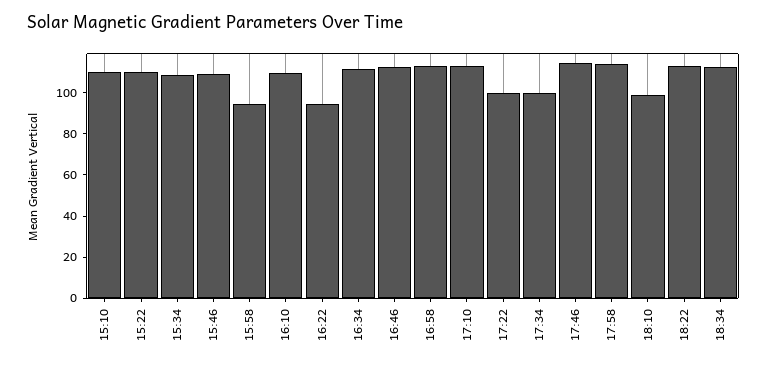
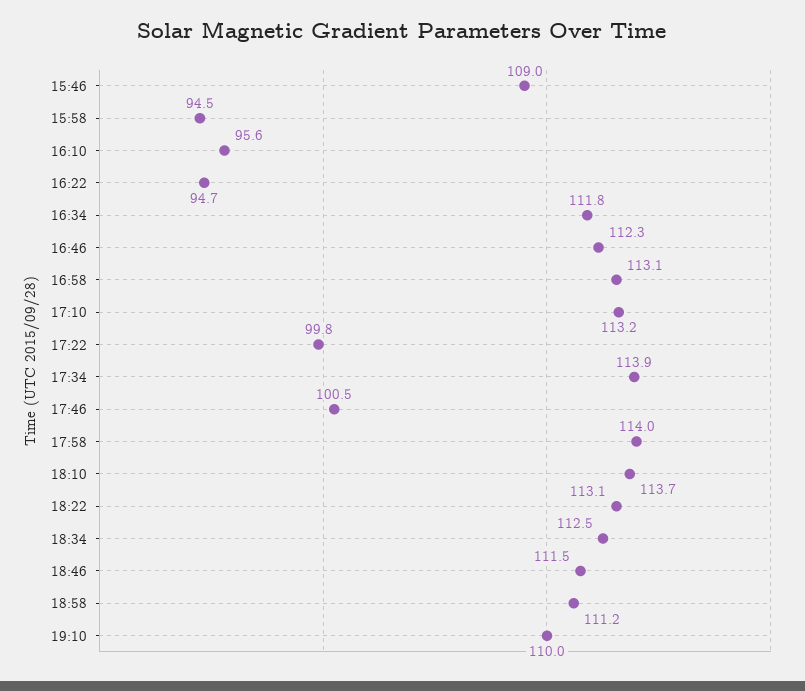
15:10: 110 -> none
15:22: 110 -> none
15:34: 110 -> none
16:10: 110 -> 95.6
17:34: 100 -> 113.9
17:46: 115 -> 100.5
18:10: 100 -> 113.7
18:46: none -> 111.5
18:58: none -> 111.2
19:10: none -> 110

